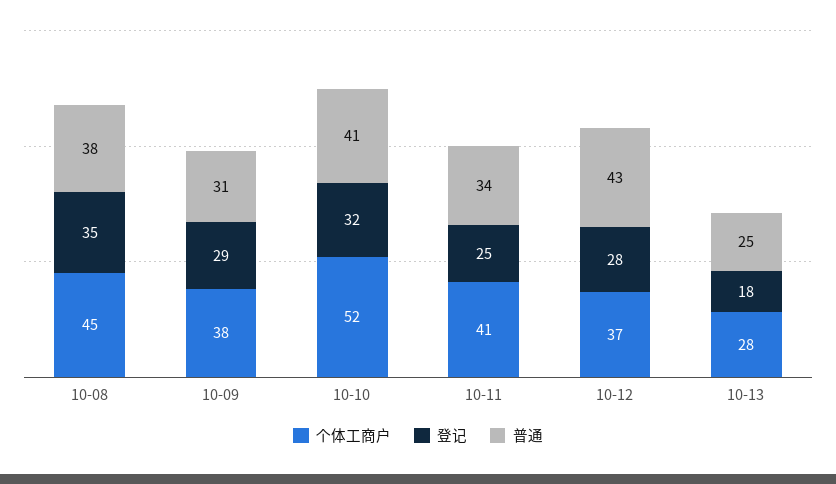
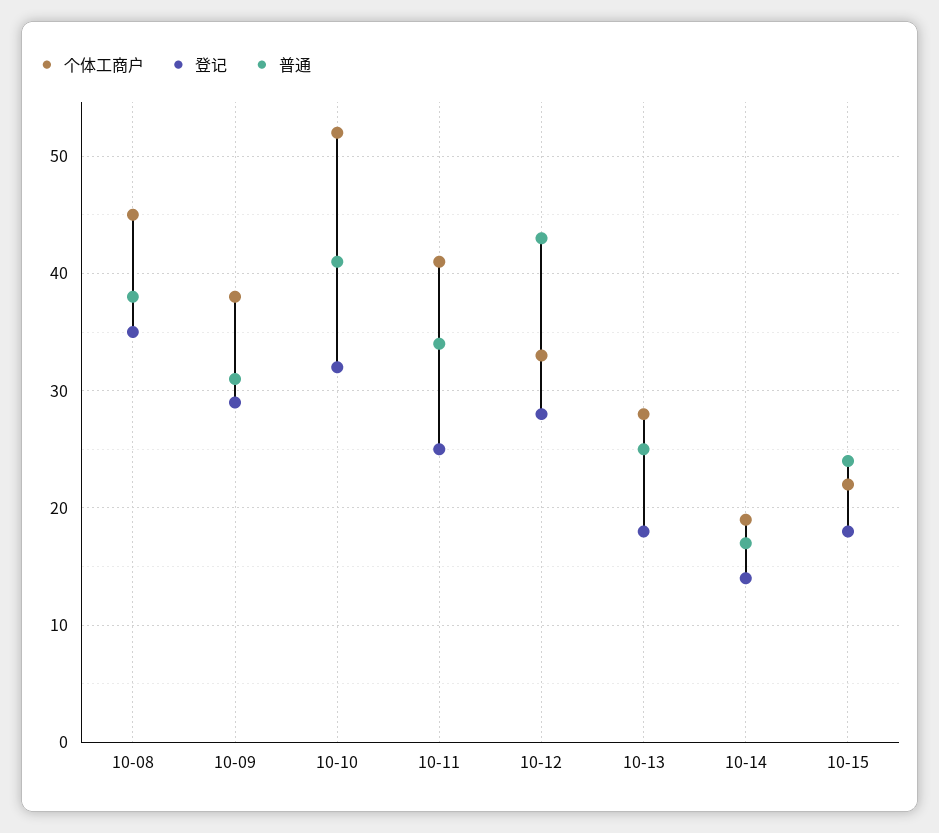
个体工商户, 10-12: 37 -> 33
个体工商户, 10-14: none -> 19
登记, 10-14: none -> 14
普通, 10-14: none -> 17
个体工商户, 10-15: none -> 22
登记, 10-15: none -> 18
普通, 10-15: none -> 24

